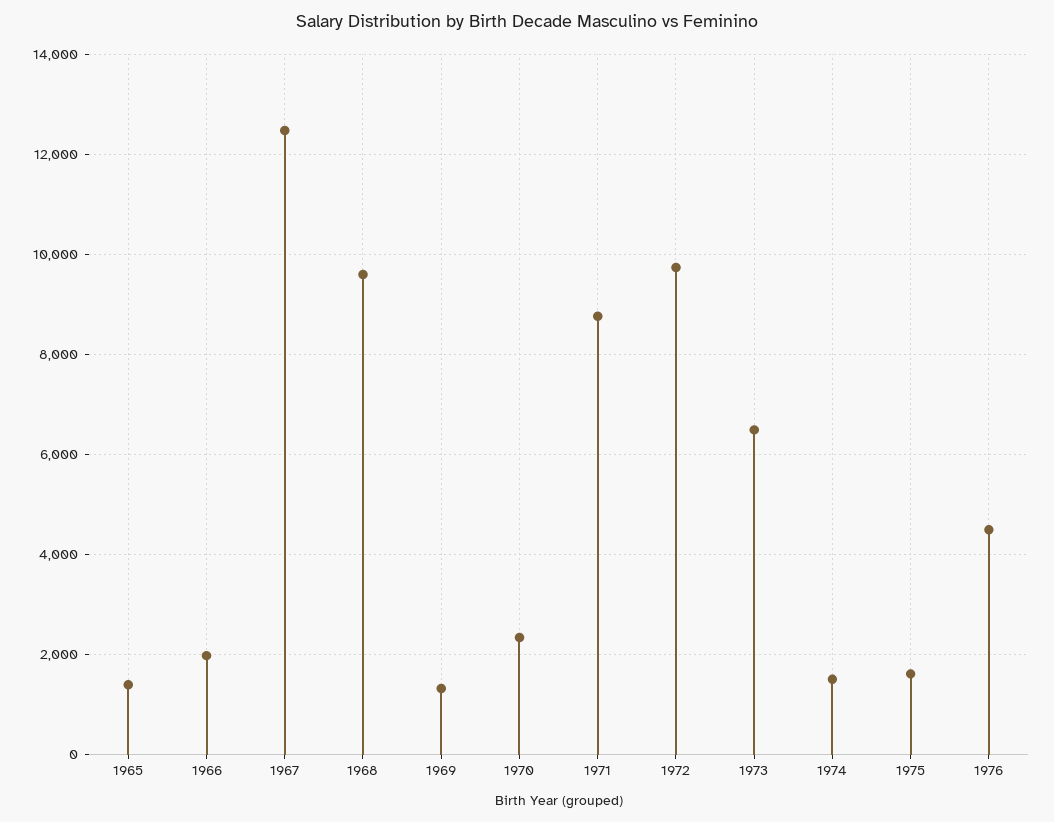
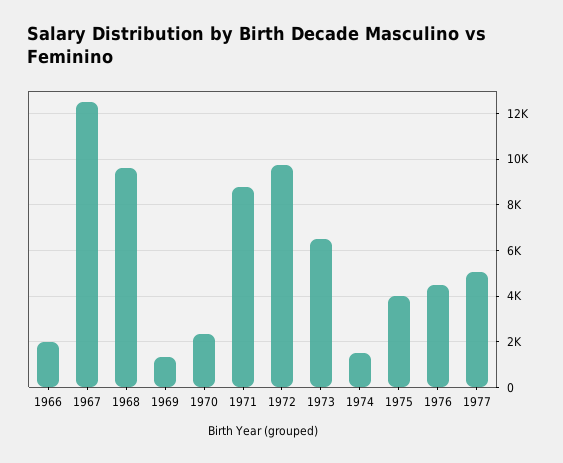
1965: 1400 -> none
1975: 1600 -> 4000
1977: none -> 5000

